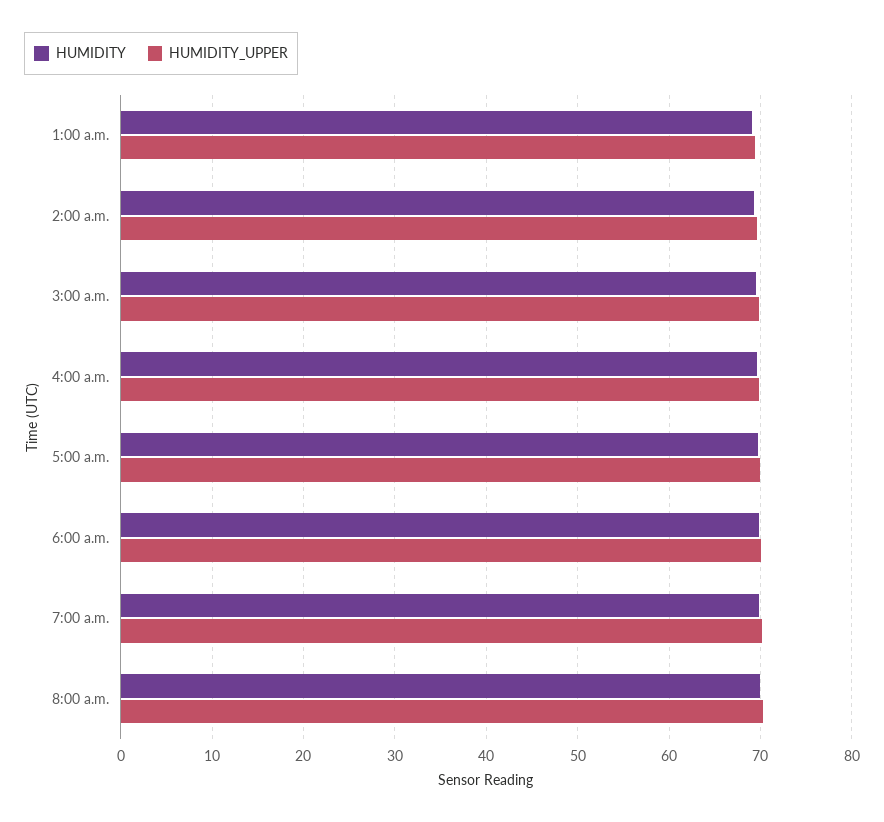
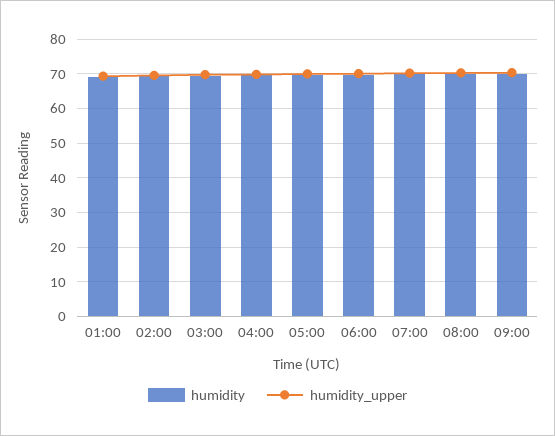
HUMIDITY, 09:00: none -> 70
HUMIDITY_UPPER, 09:00: none -> 70

